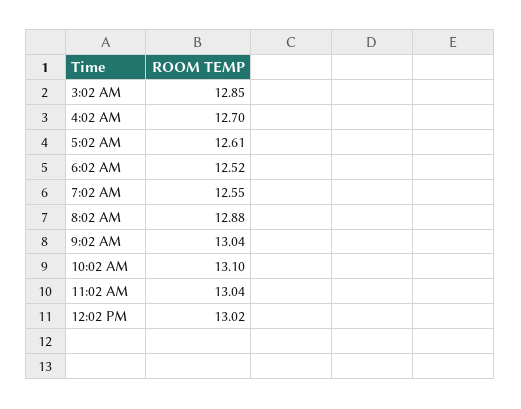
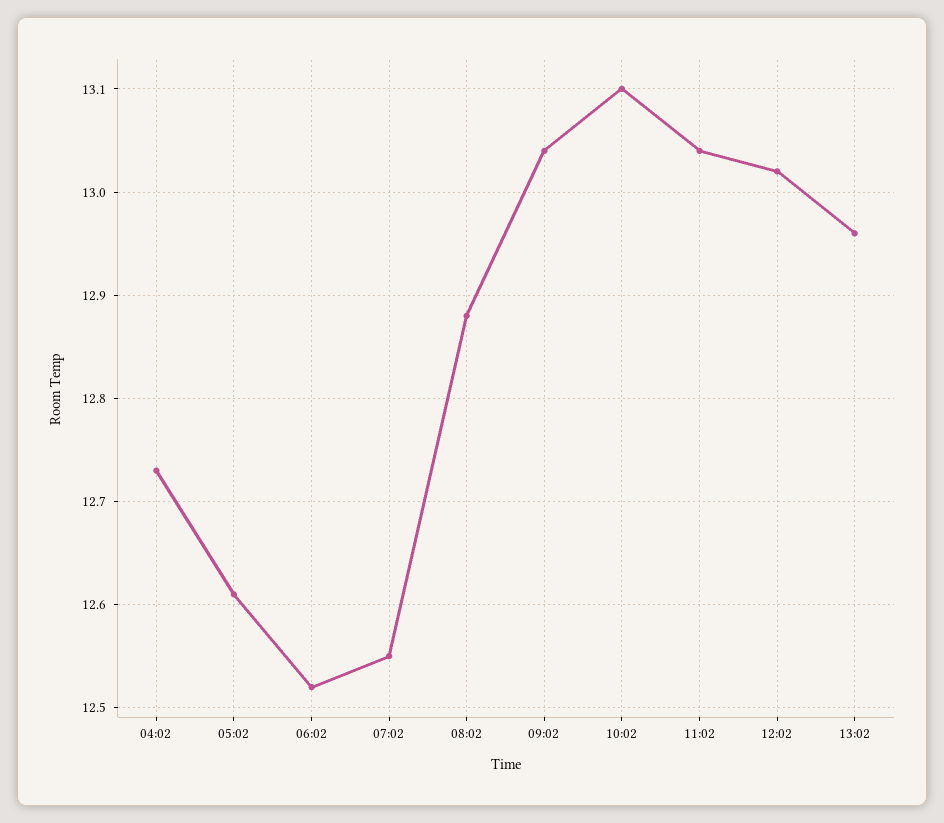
3:02 AM: 12.85 -> none
4:02 AM: 12.7 -> 12.73
13:02: none -> 12.96

